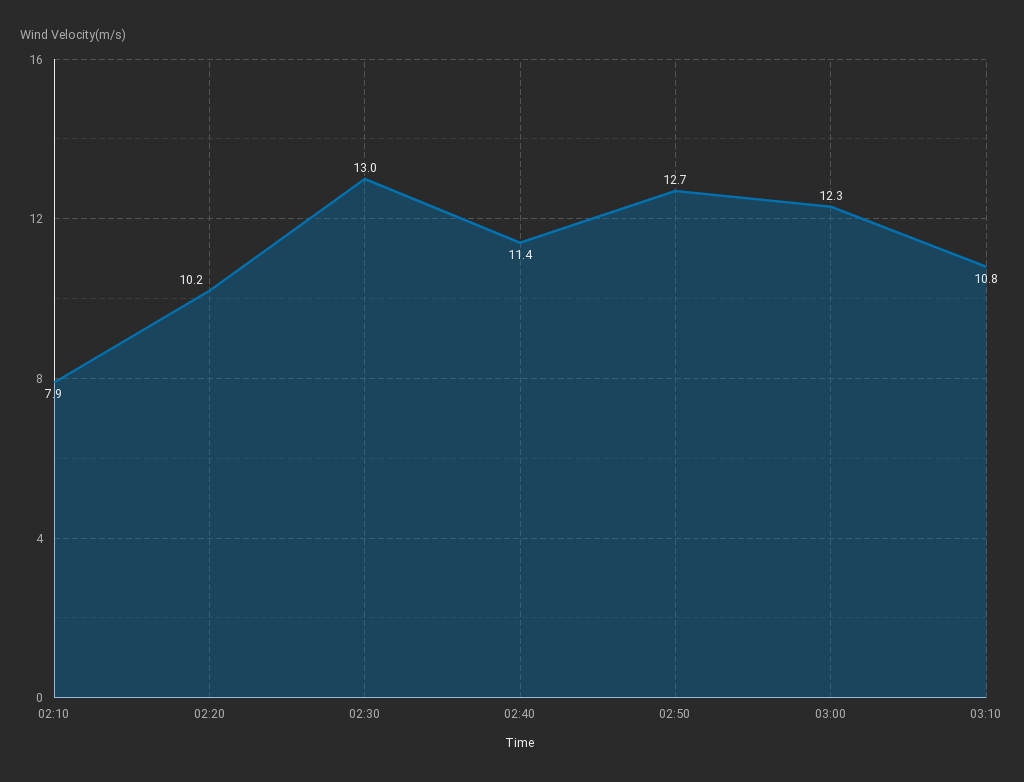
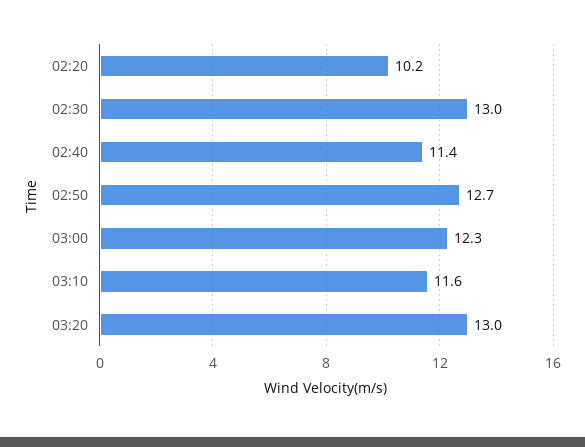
02:10: 7.9 -> none
03:10: 10.8 -> 11.6
03:20: none -> 13

